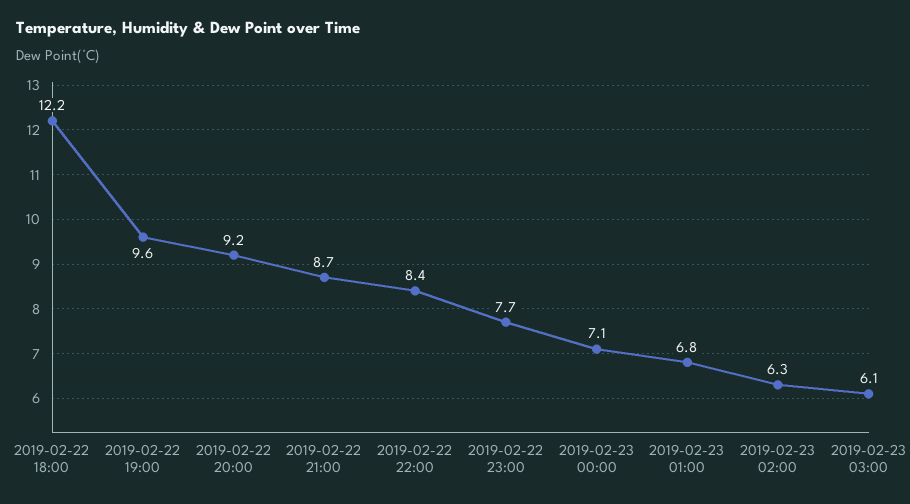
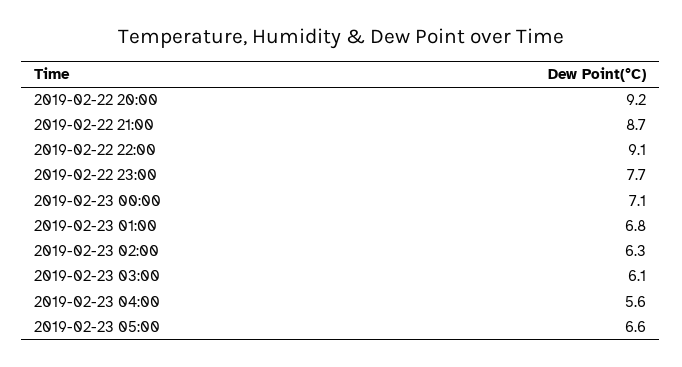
2019-02-22 18:00: 12.2 -> none
2019-02-22 19:00: 9.6 -> none
2019-02-22 22:00: 8.4 -> 9.1
2019-02-23 04:00: none -> 5.6
2019-02-23 05:00: none -> 6.6

